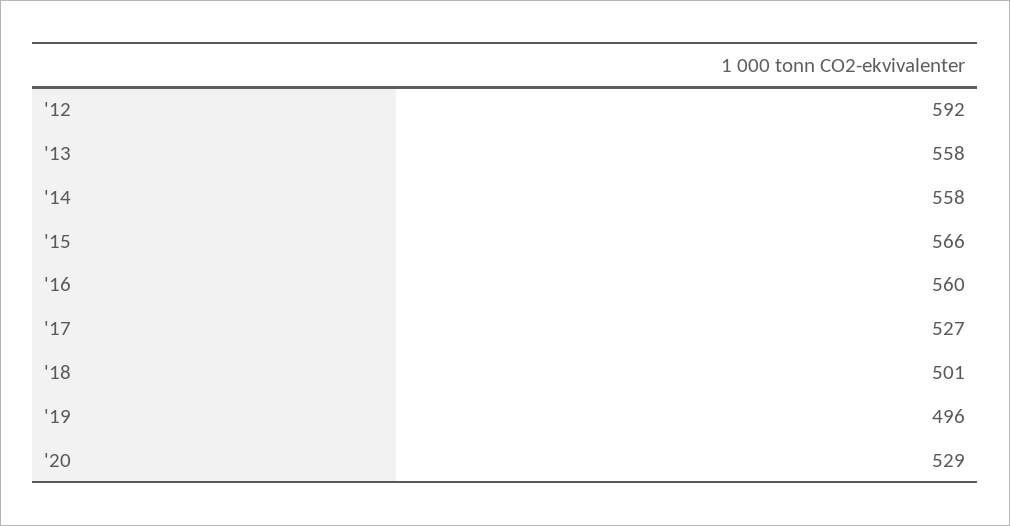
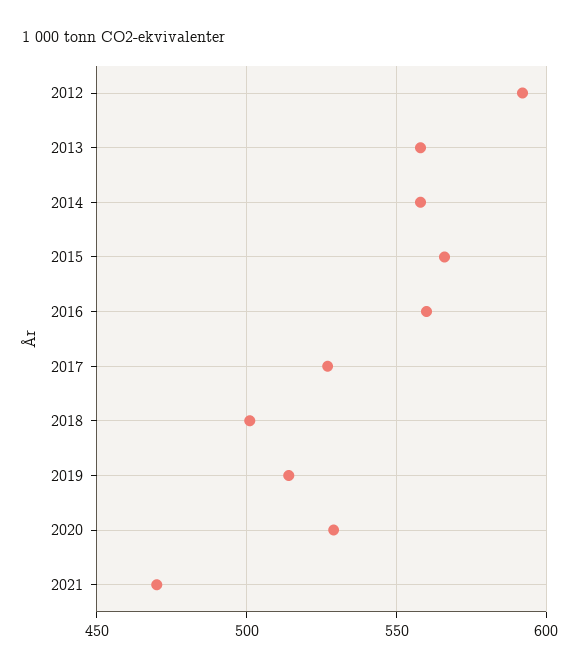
'19: 496 -> 515
2021: none -> 470

